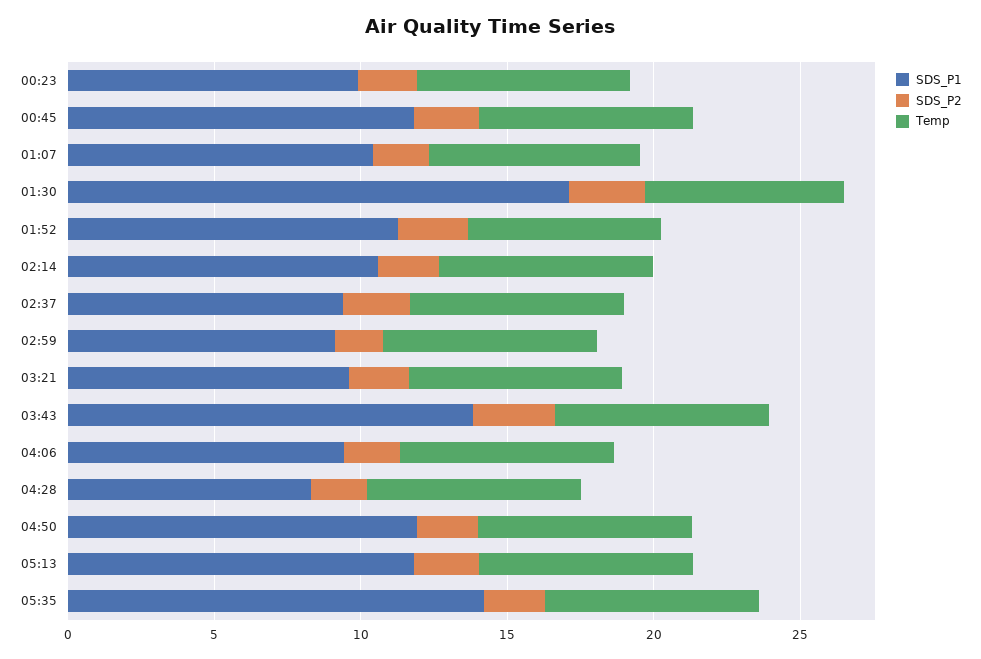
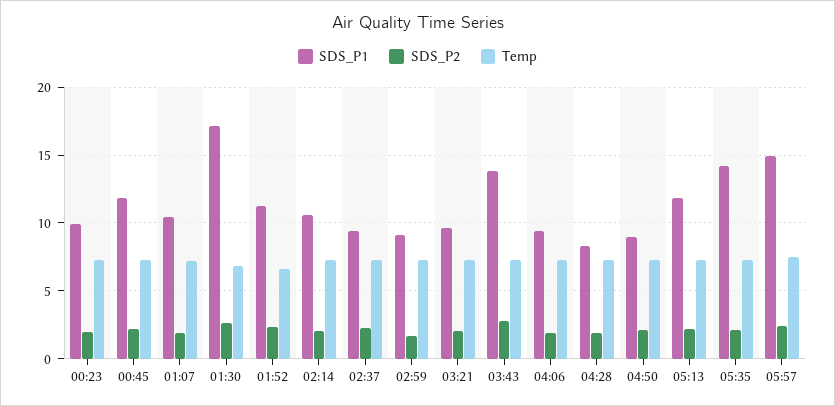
SDS_P1, 04:50: 12 -> 9
SDS_P1, 05:57: none -> 15
SDS_P2, 05:57: none -> 2.5
Temp, 05:57: none -> 7.5

